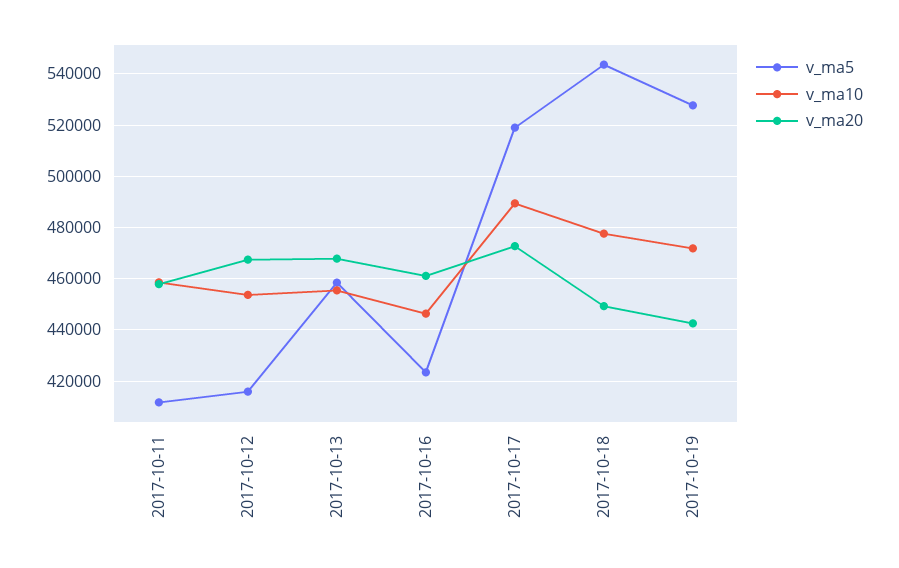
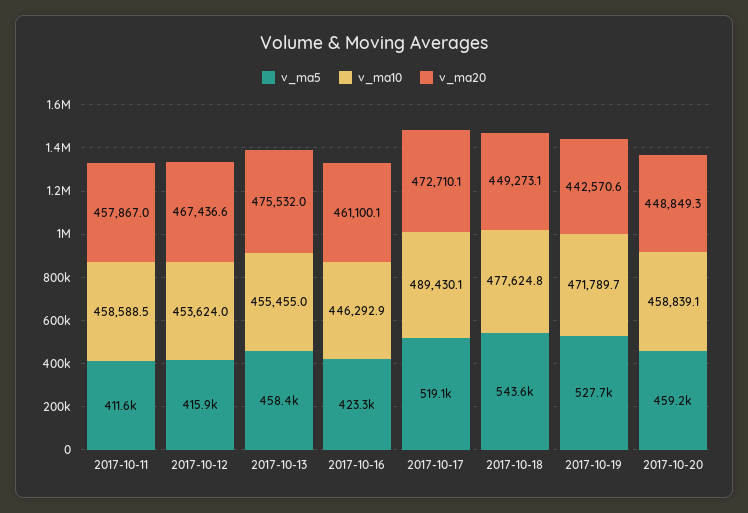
v_ma20, 2017-10-13: 467500 -> 475532
v_ma5, 2017-10-20: none -> 459200
v_ma10, 2017-10-20: none -> 458839.1
v_ma20, 2017-10-20: none -> 448849.3

